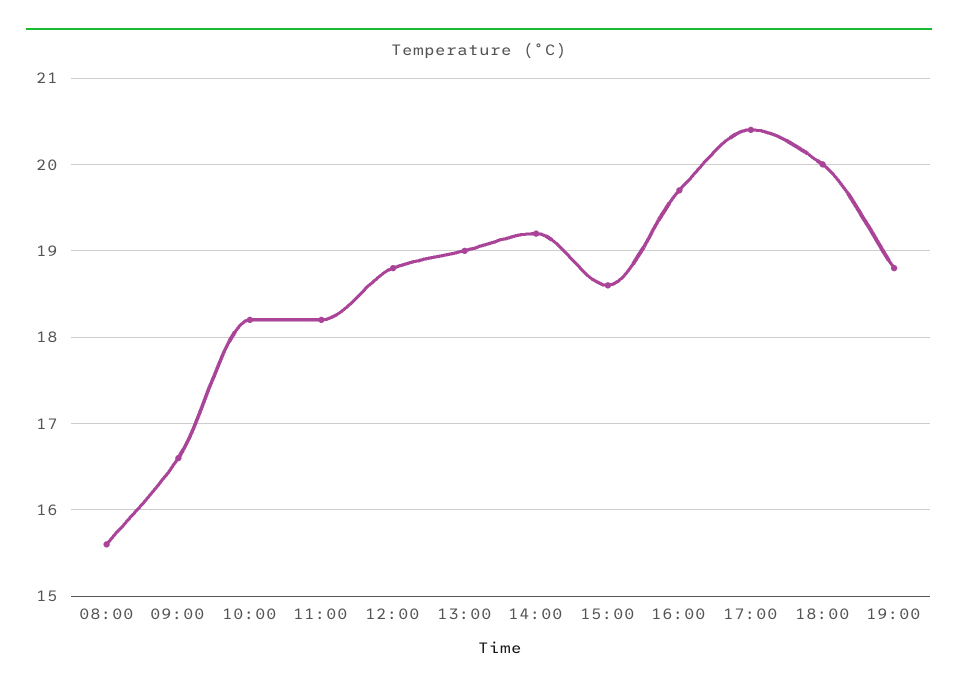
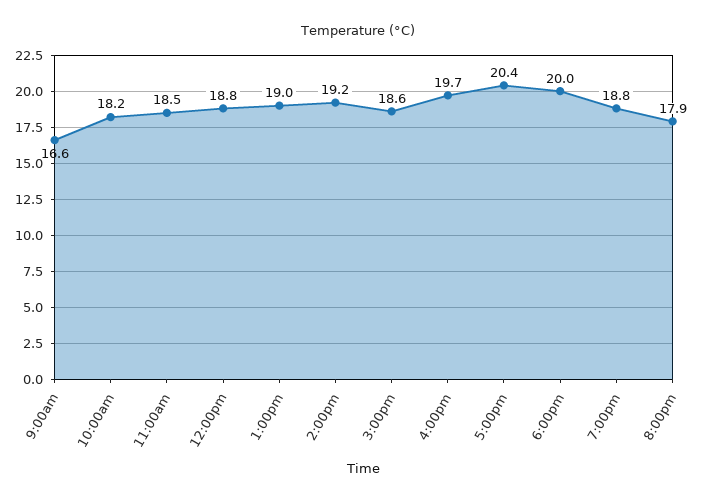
08:00: 15.6 -> none
11:00: 18.2 -> 18.5
8:00pm: none -> 17.9

